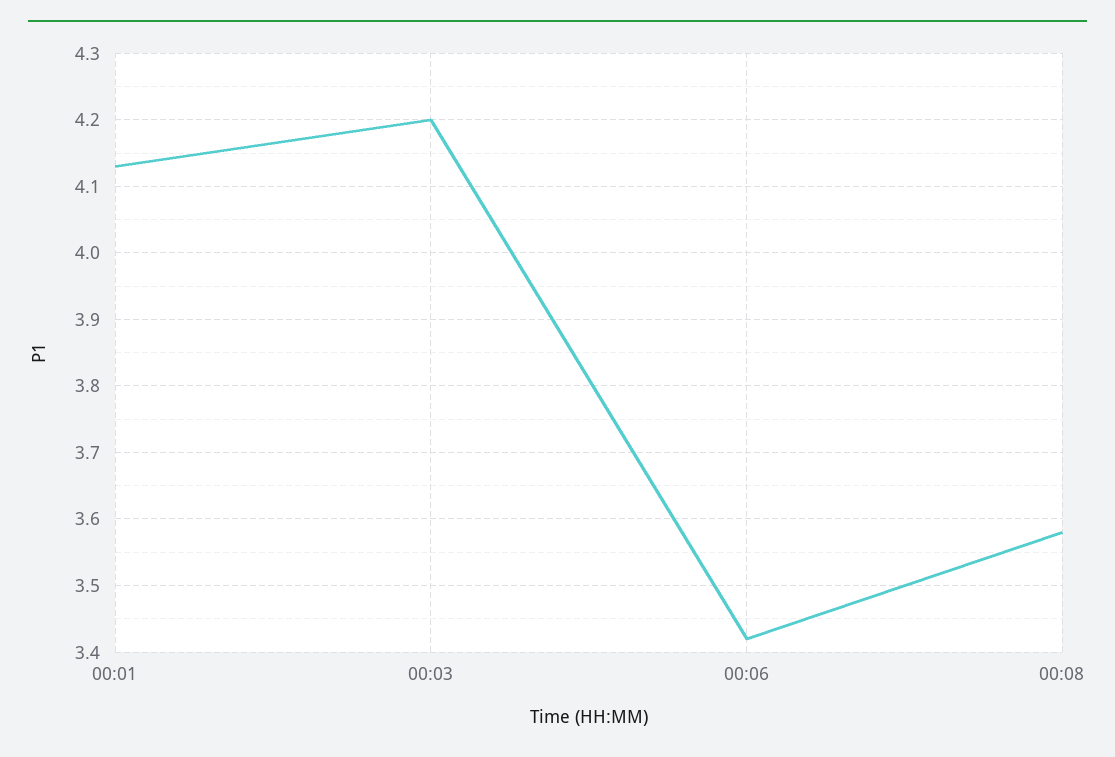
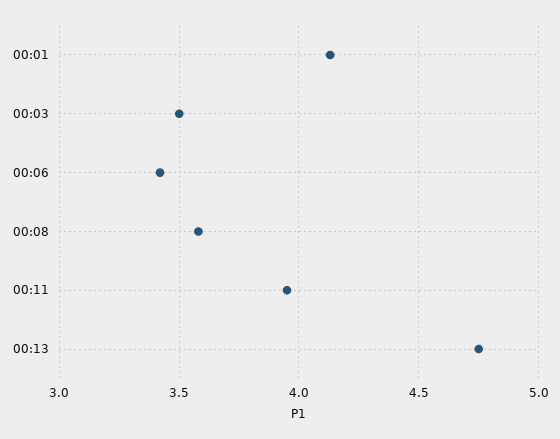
00:03: 4.2 -> 3.5
00:11: none -> 3.95
00:13: none -> 4.75

